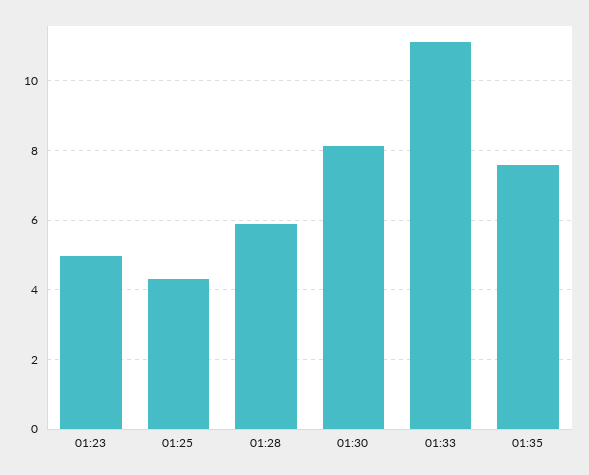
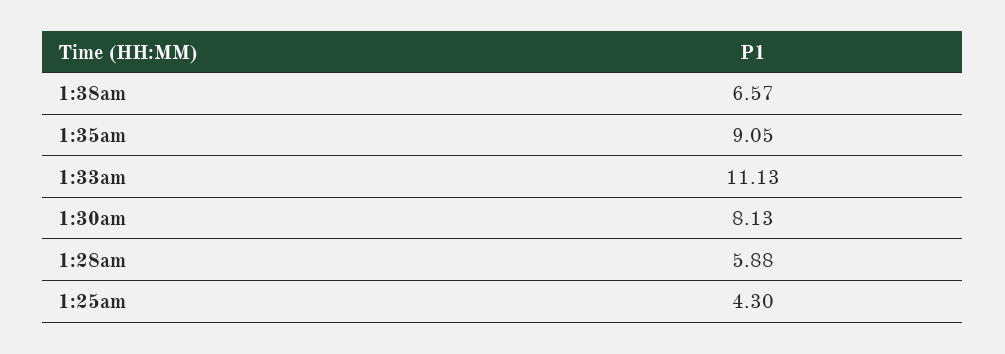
01:23: 5 -> none
01:35: 7.6 -> 9.05
1:38am: none -> 6.57

